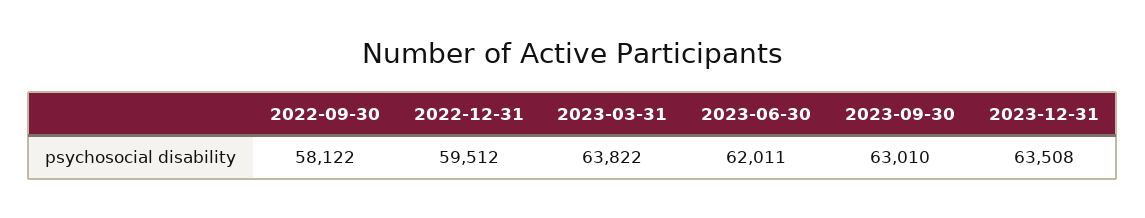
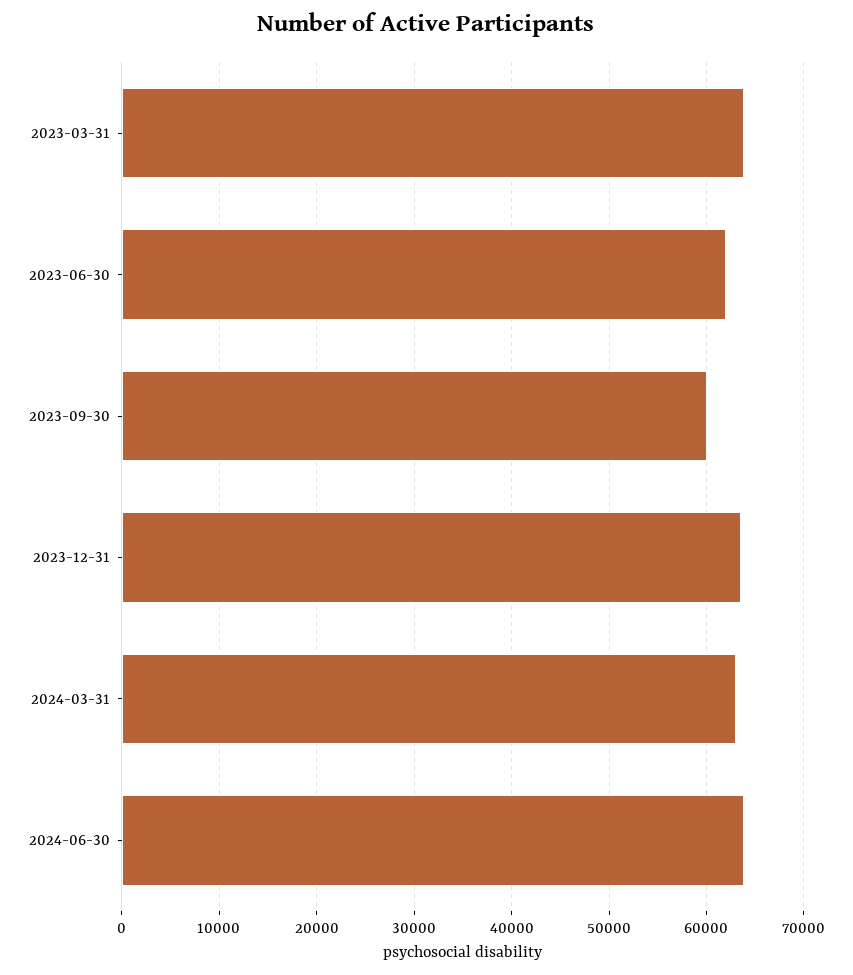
2022-09-30: 58122 -> none
2022-12-31: 59512 -> none
2023-09-30: 63010 -> 60000
2024-03-31: none -> 63000
2024-06-30: none -> 64000

